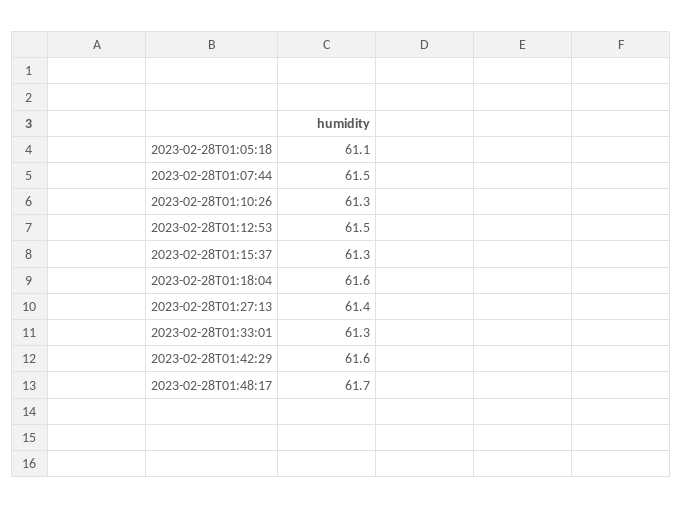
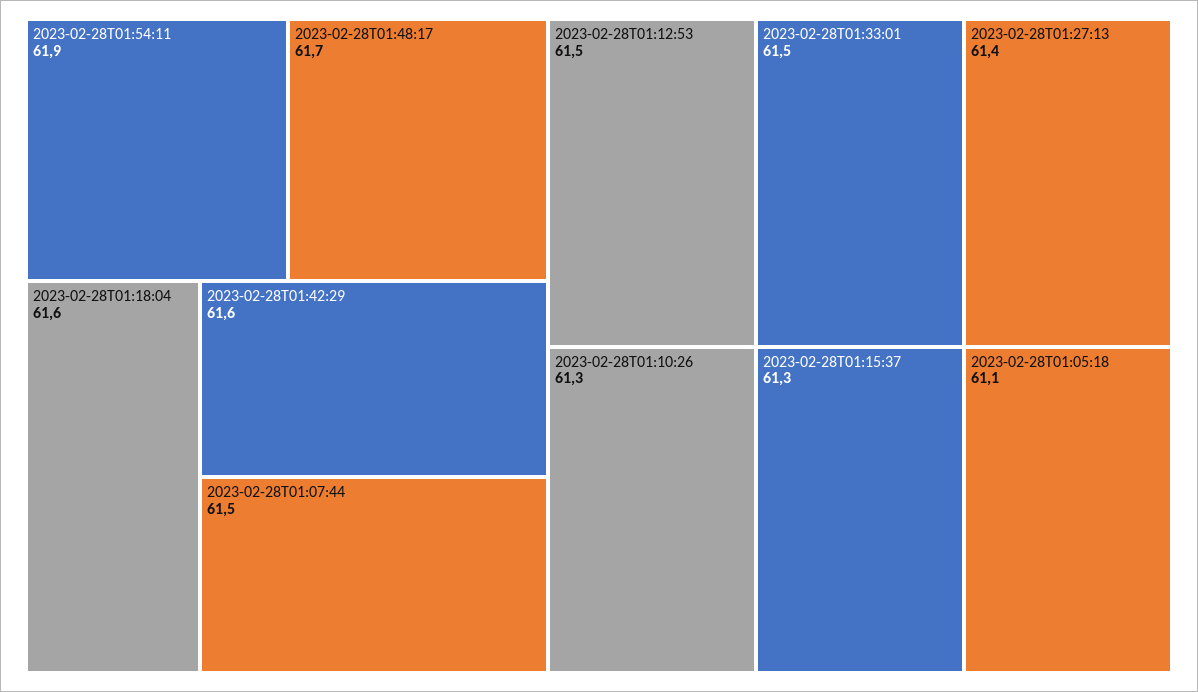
2023-02-28T01:33:01: 61.3 -> 61.5
2023-02-28T01:54:11: none -> 61.9

